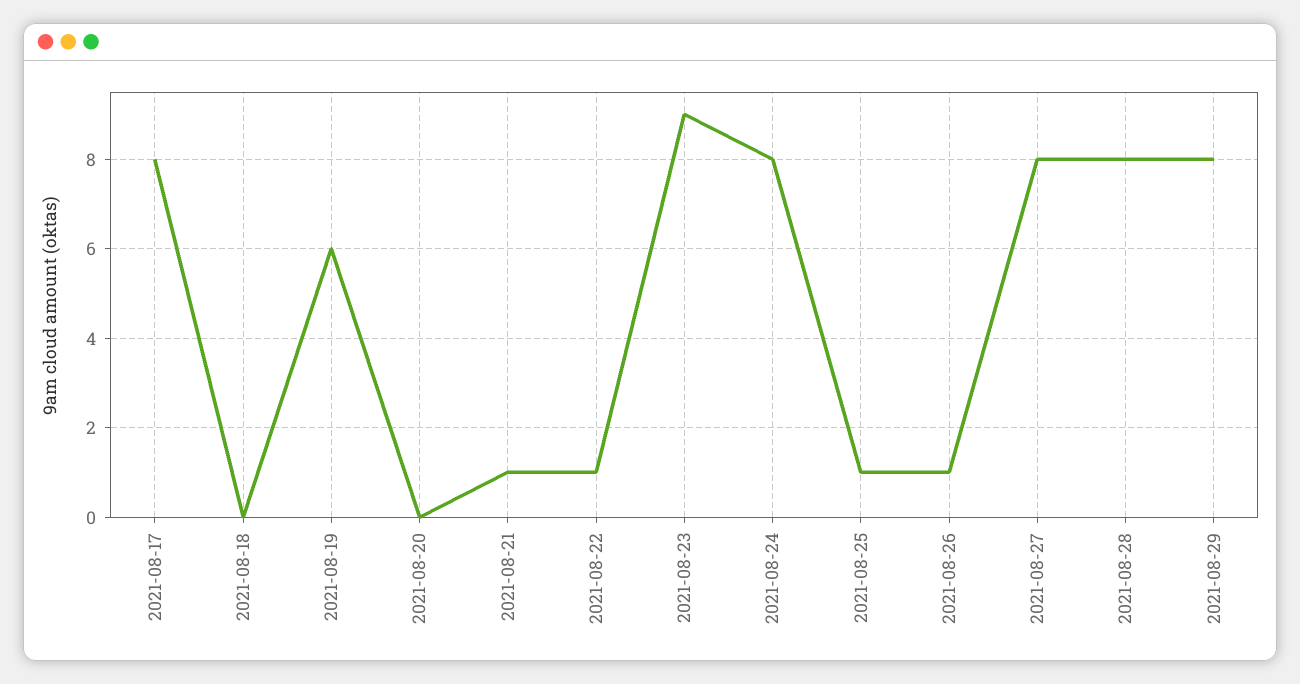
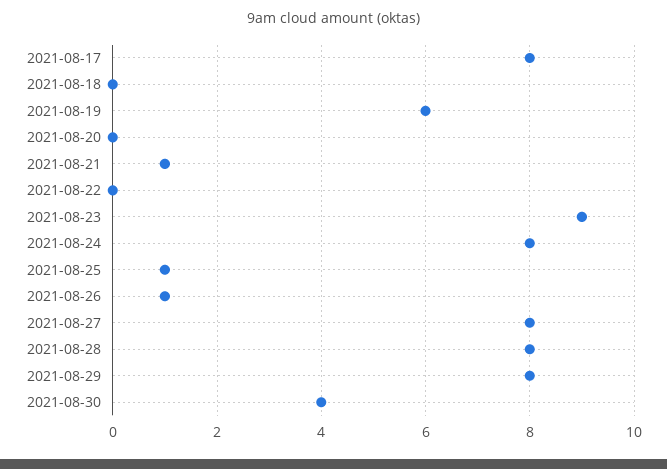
2021-08-22: 1 -> 0
2021-08-30: none -> 4

